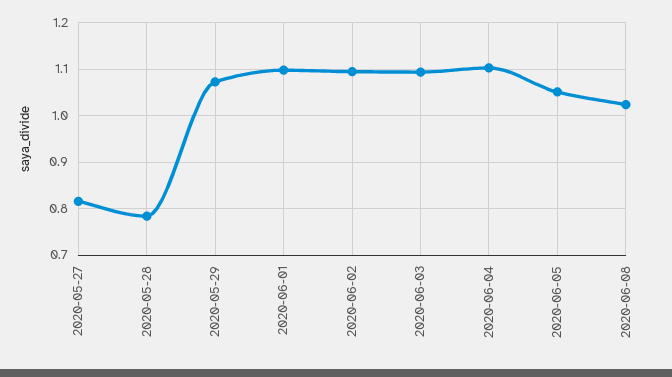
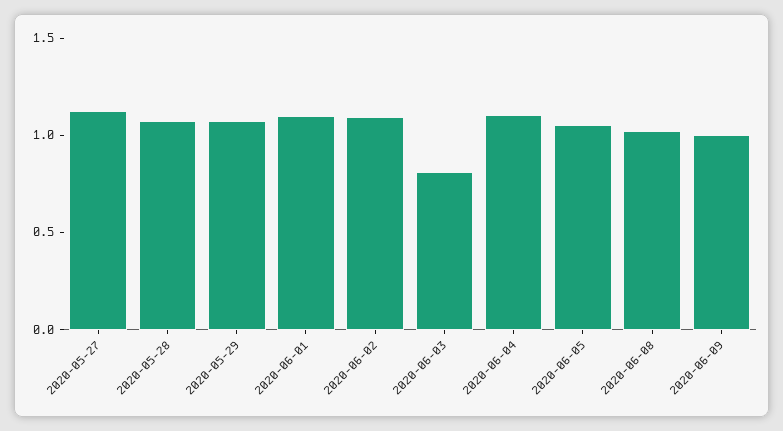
2020-05-27: 0.82 -> 1.1
2020-05-28: 0.78 -> 1.1
2020-06-03: 1.1 -> 0.8
2020-06-09: none -> 1

